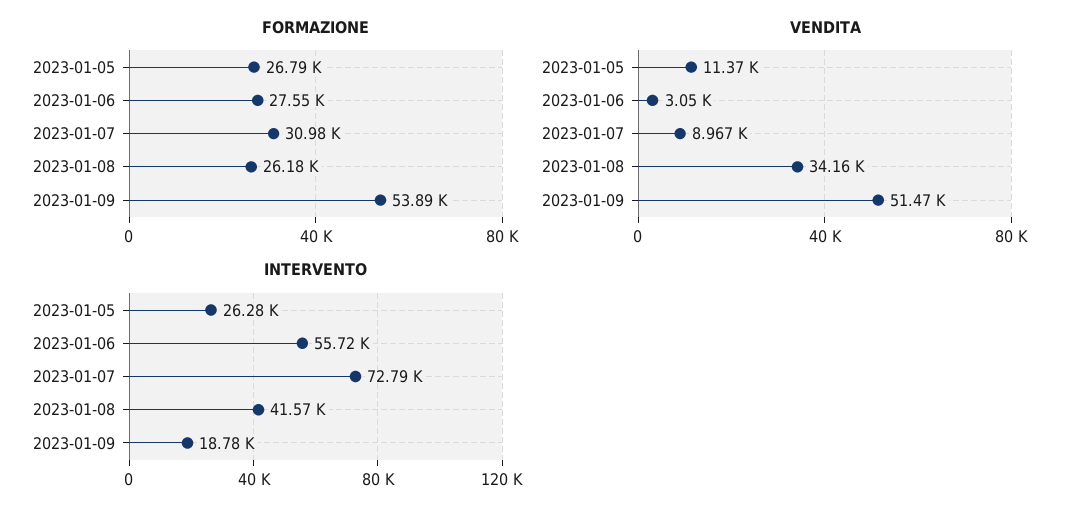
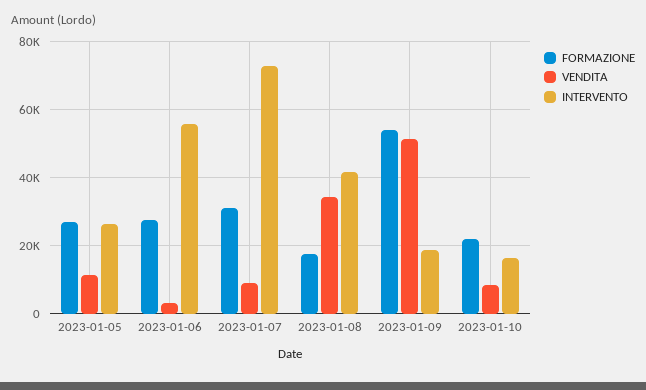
FORMAZIONE, 2023-01-08: 26180 -> 18000
FORMAZIONE, 2023-01-10: none -> 22000
VENDITA, 2023-01-10: none -> 8000
INTERVENTO, 2023-01-10: none -> 16000

